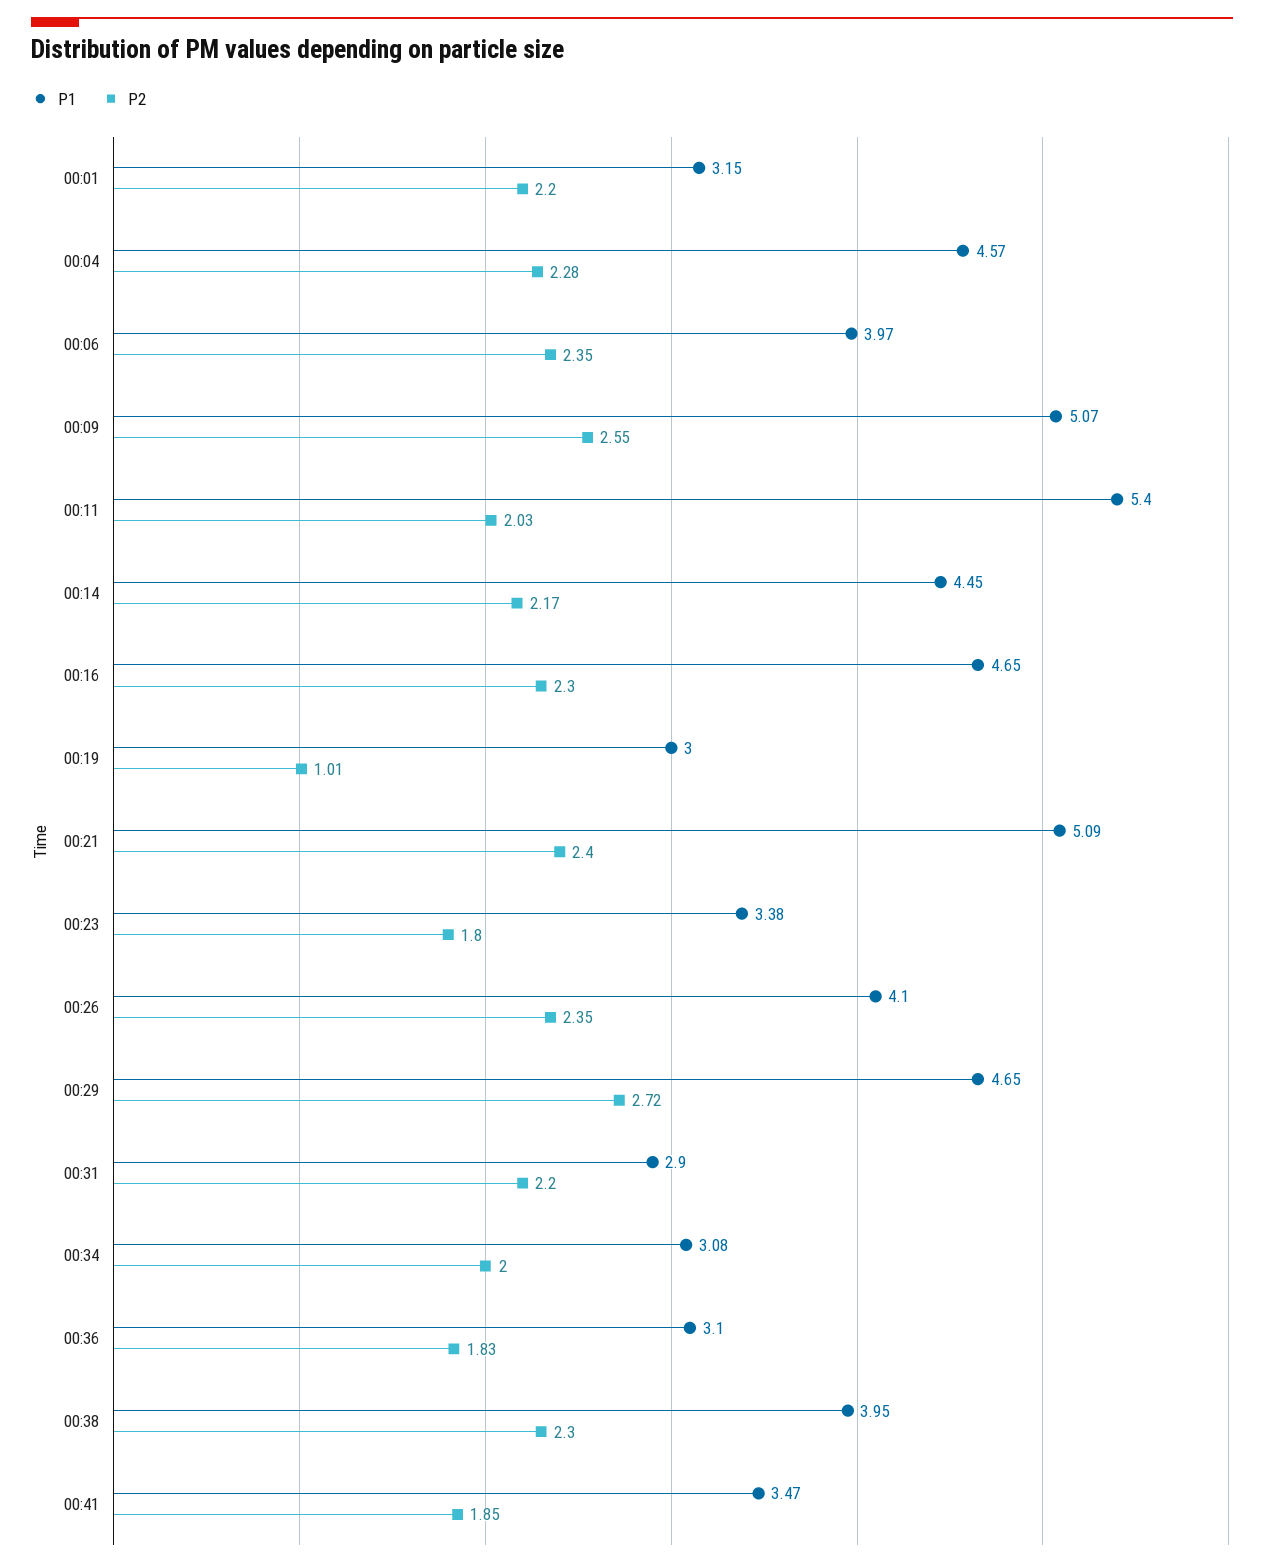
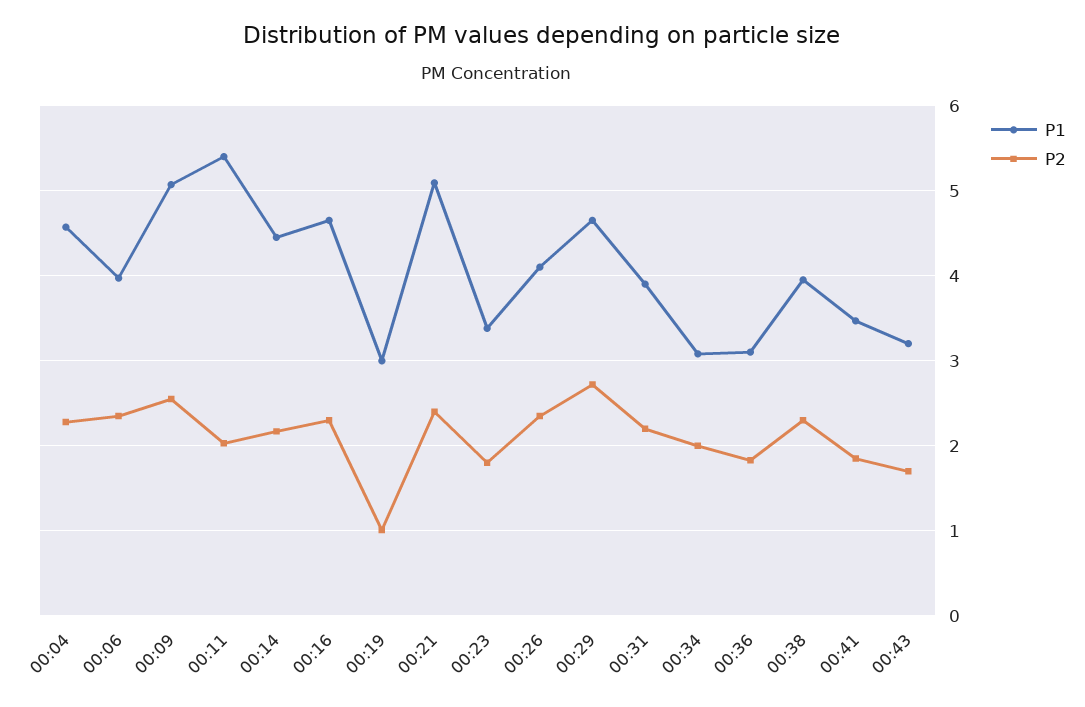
P1, 00:01: 3.15 -> none
P2, 00:01: 2.2 -> none
P1, 00:31: 2.9 -> 3.9
P1, 00:43: none -> 3.2
P2, 00:43: none -> 1.7

